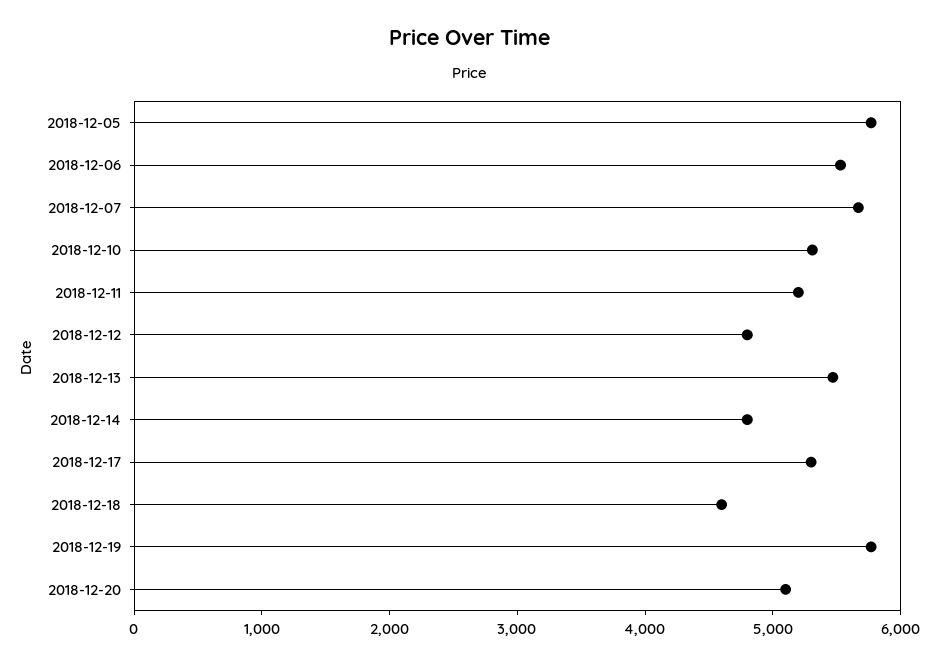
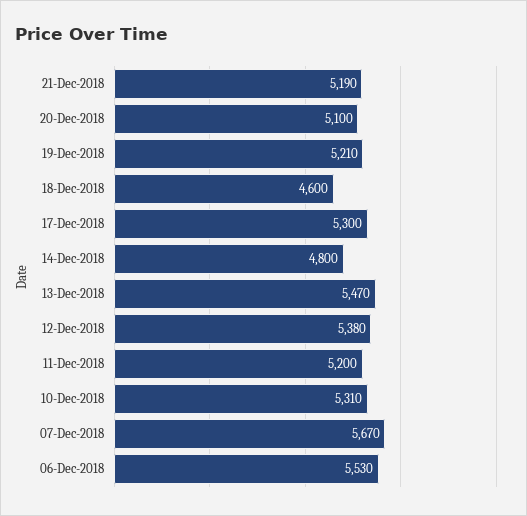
2018-12-05: 5800 -> none
2018-12-12: 4800 -> 5380
2018-12-19: 5800 -> 5210
21-Dec-2018: none -> 5190

